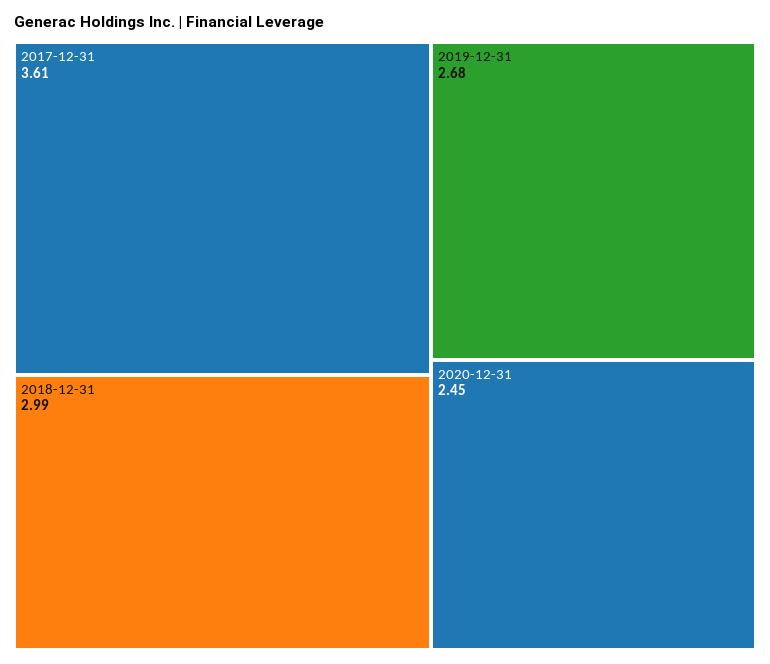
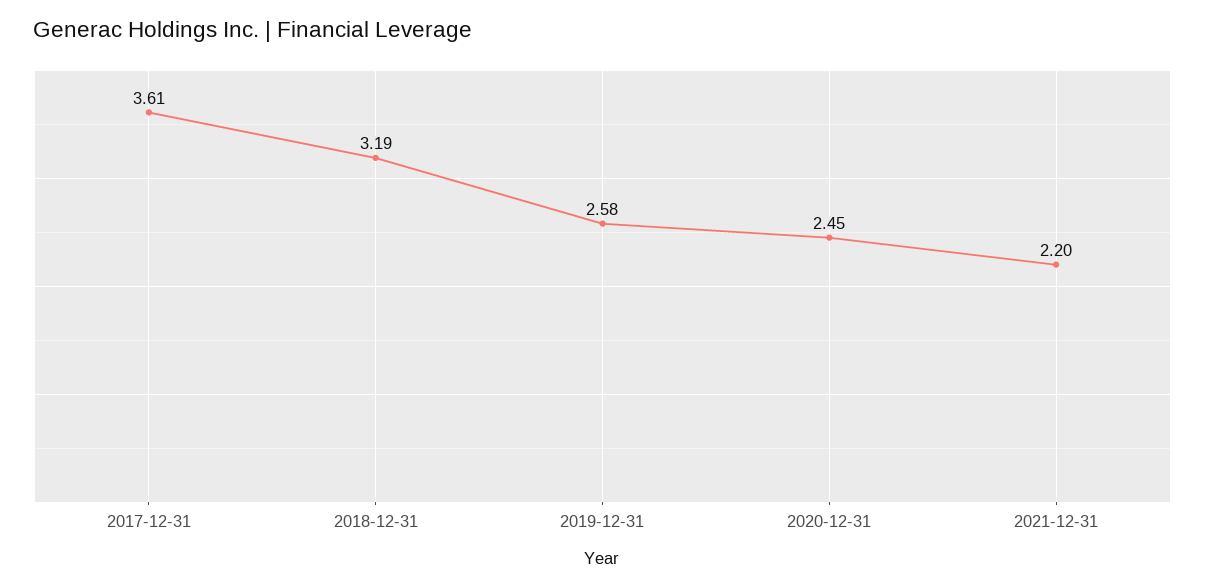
2018-12-31: 2.99 -> 3.19
2019-12-31: 2.68 -> 2.58
2021-12-31: none -> 2.2

